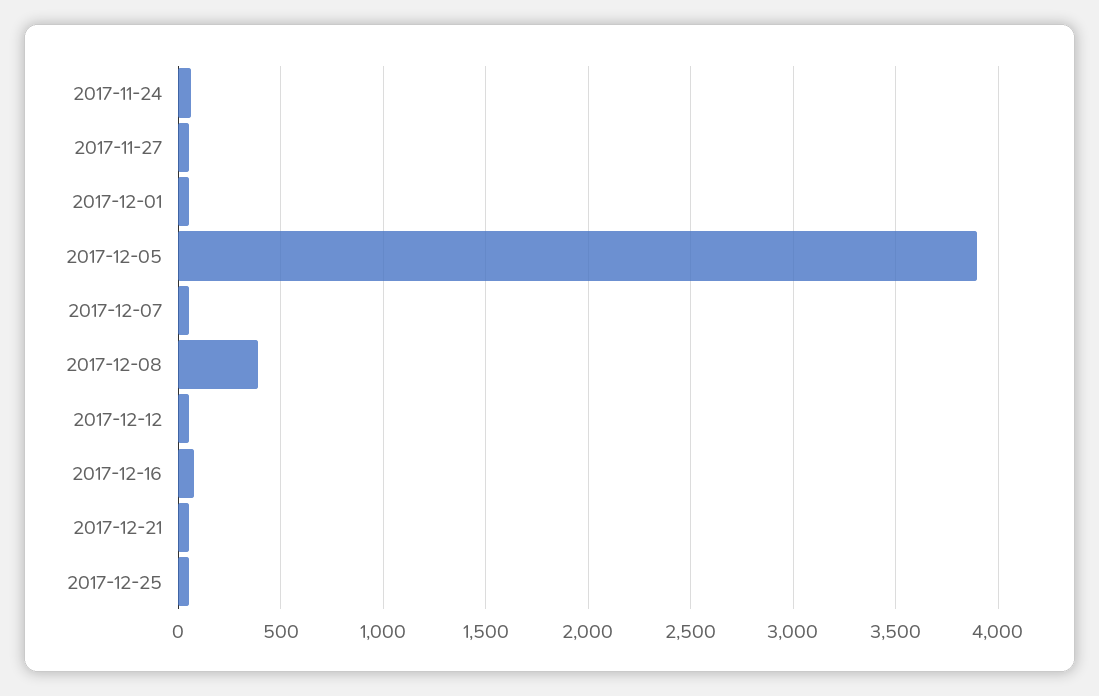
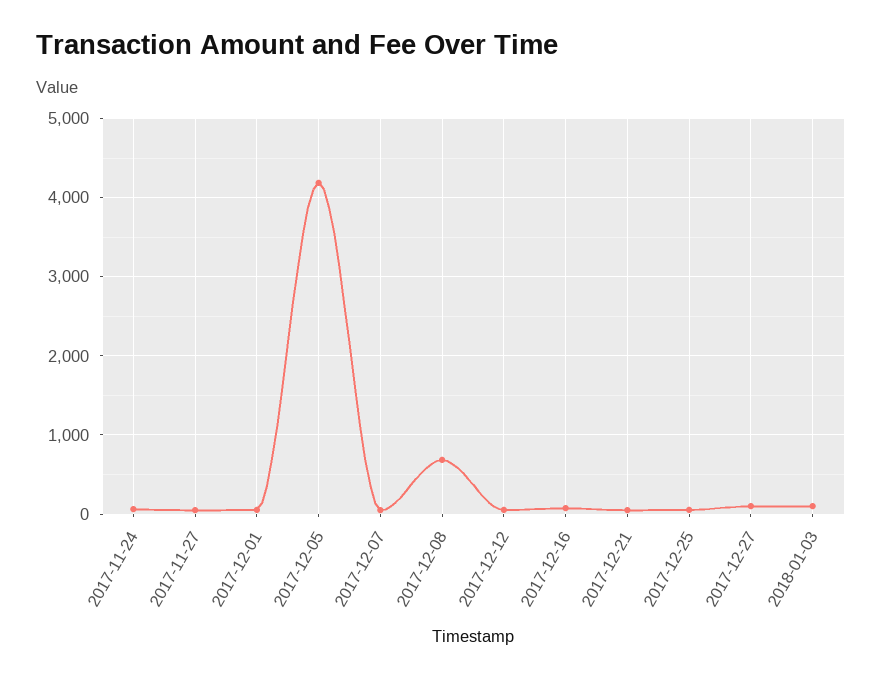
2017-12-05: 3900 -> 4200
2017-12-08: 400 -> 700
2017-12-27: none -> 100
2018-01-03: none -> 100

